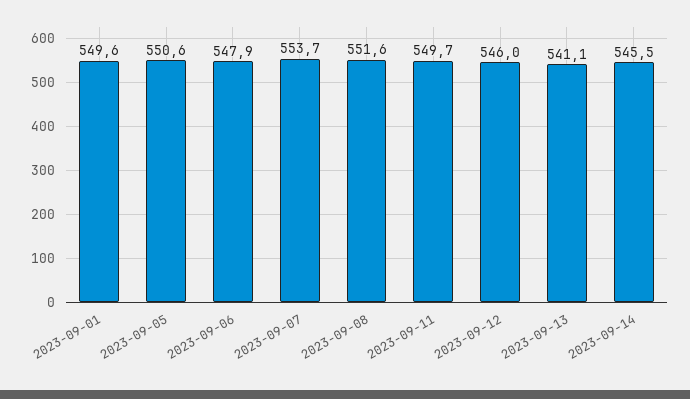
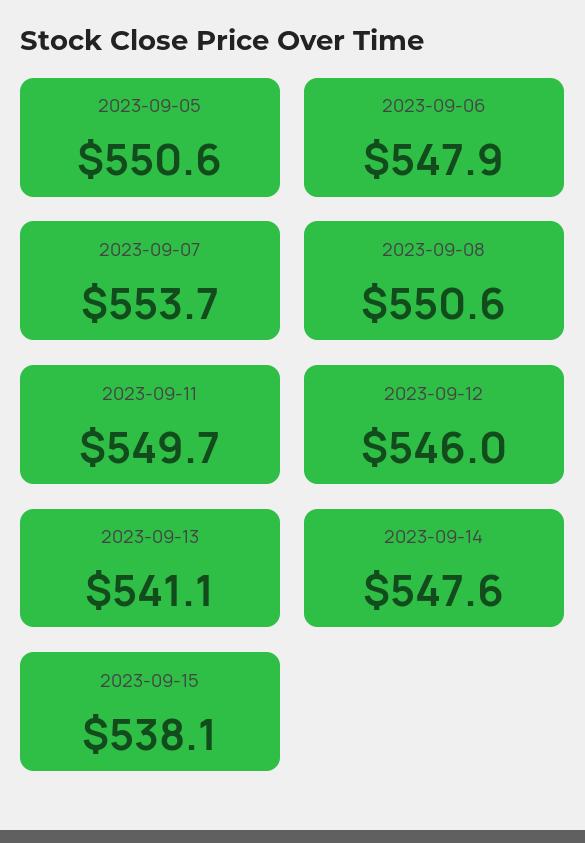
2023-09-01: 549.6 -> none
2023-09-08: 551.6 -> 550.6
2023-09-14: 545.5 -> 547.6
2023-09-15: none -> 538.1

